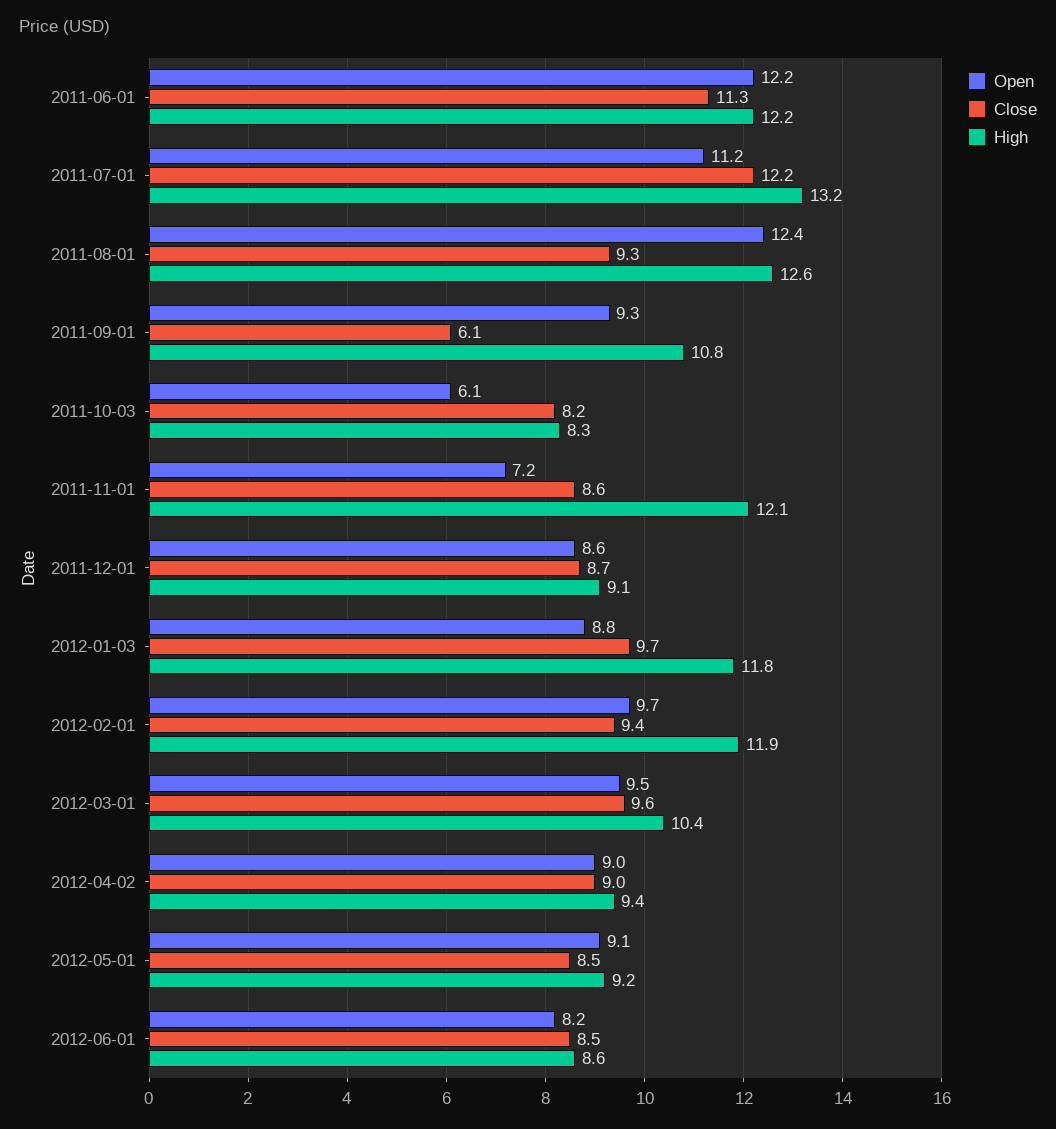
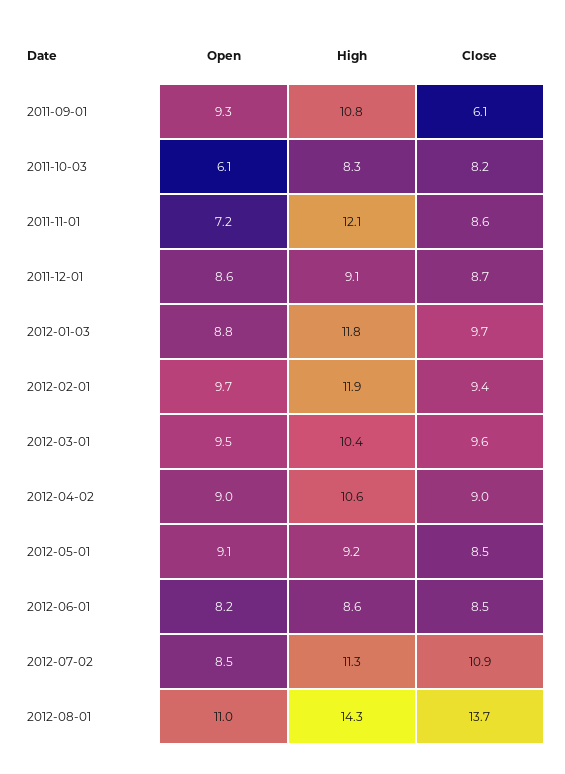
Open, 2011-06-01: 12.2 -> none
Close, 2011-06-01: 11.3 -> none
High, 2011-06-01: 12.2 -> none
Open, 2011-07-01: 11.2 -> none
Close, 2011-07-01: 12.2 -> none
High, 2011-07-01: 13.2 -> none
Open, 2011-08-01: 12.4 -> none
Close, 2011-08-01: 9.3 -> none
High, 2011-08-01: 12.6 -> none
High, 2012-04-02: 9.4 -> 10.6
Open, 2012-07-02: none -> 8.5
High, 2012-07-02: none -> 11.3
Close, 2012-07-02: none -> 10.9
Open, 2012-08-01: none -> 11
High, 2012-08-01: none -> 14.3
Close, 2012-08-01: none -> 13.7

